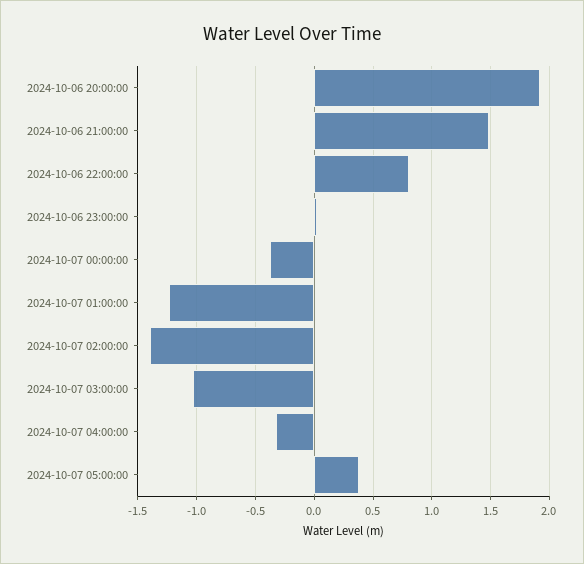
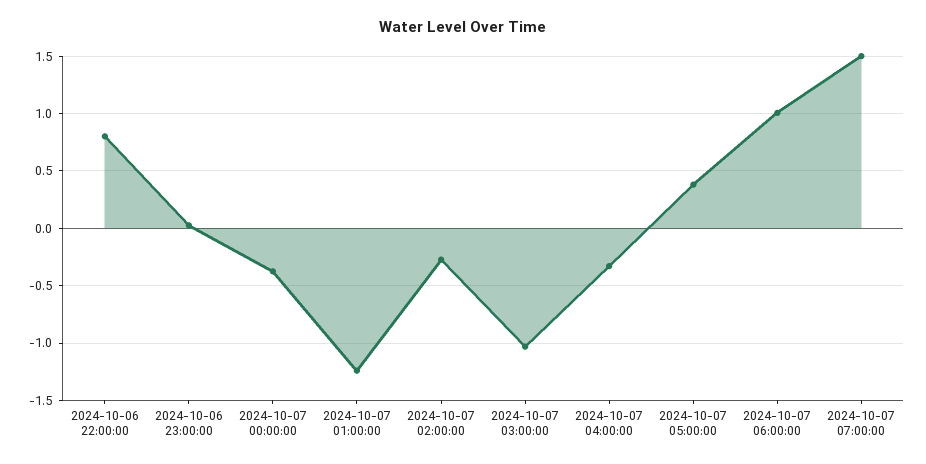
2024-10-06 20:00:00: 1.9 -> none
2024-10-06 21:00:00: 1.5 -> none
2024-10-07 02:00:00: -1.4 -> -0.3
2024-10-07 06:00:00: none -> 1
2024-10-07 07:00:00: none -> 1.5

